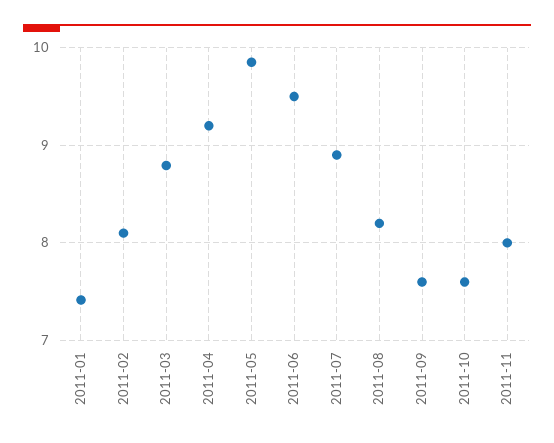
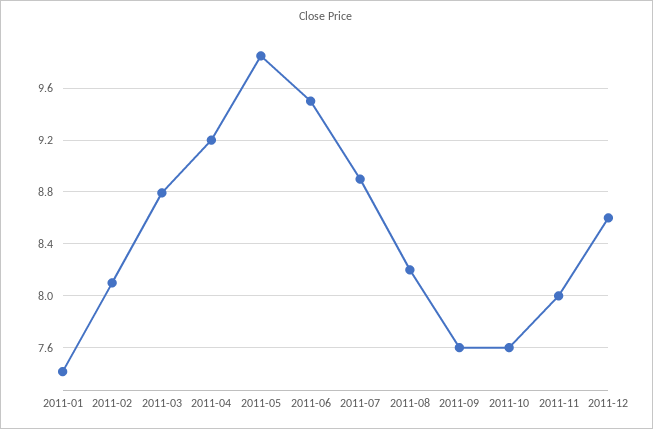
2011-12: none -> 8.6

